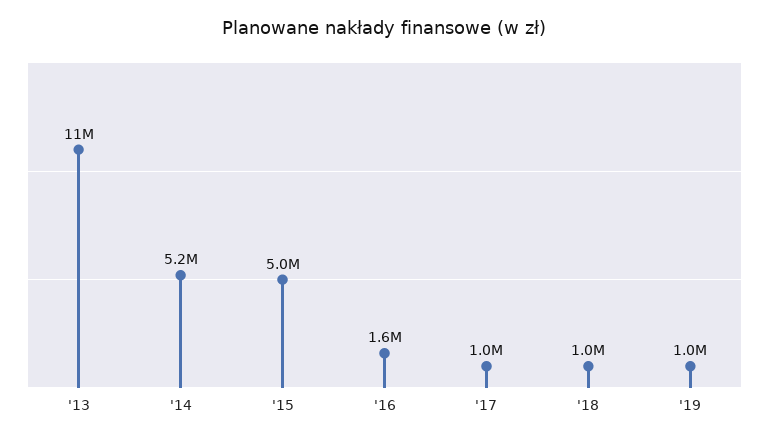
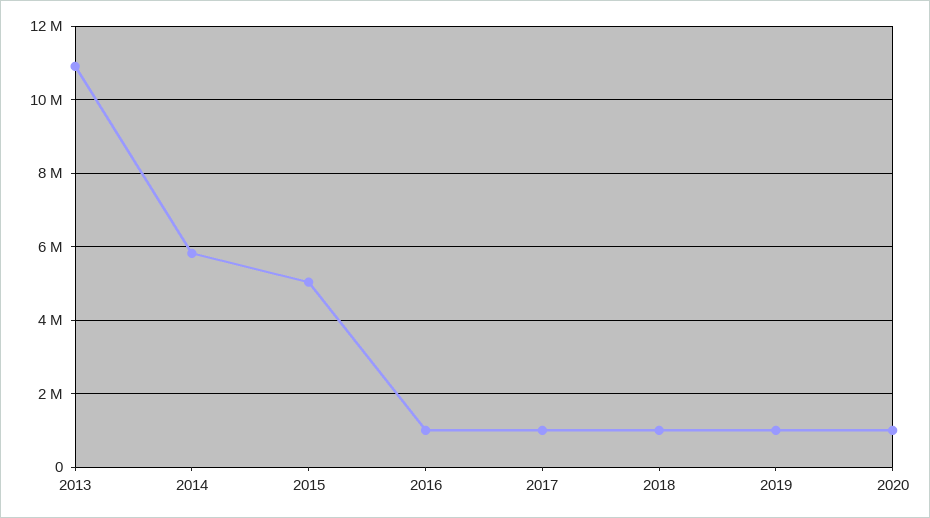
'14: 5200000 -> 5800000
'16: 1600000 -> 1000000
2020: none -> 1000000

